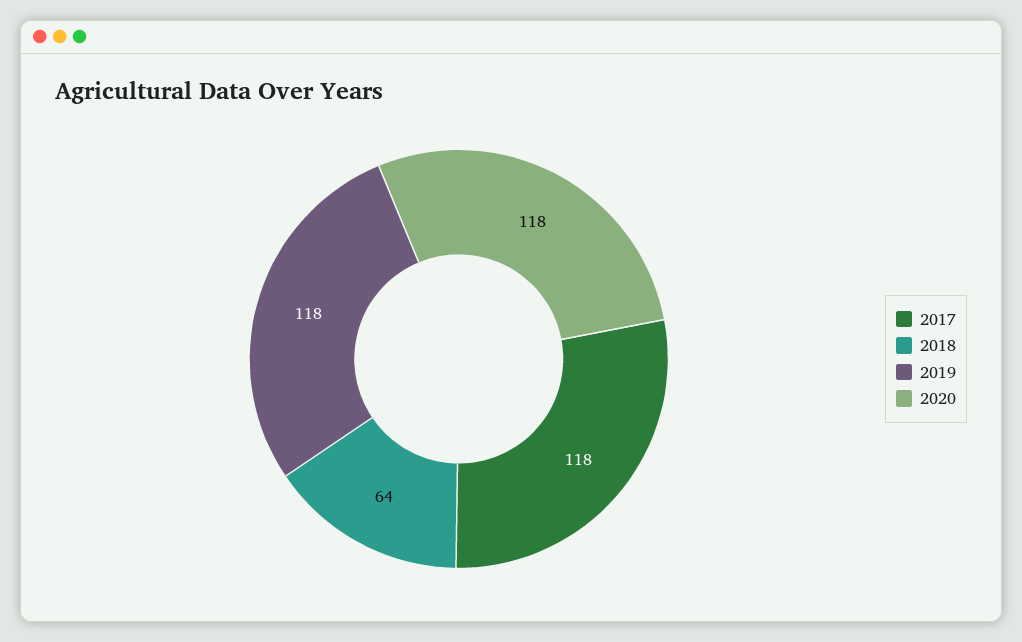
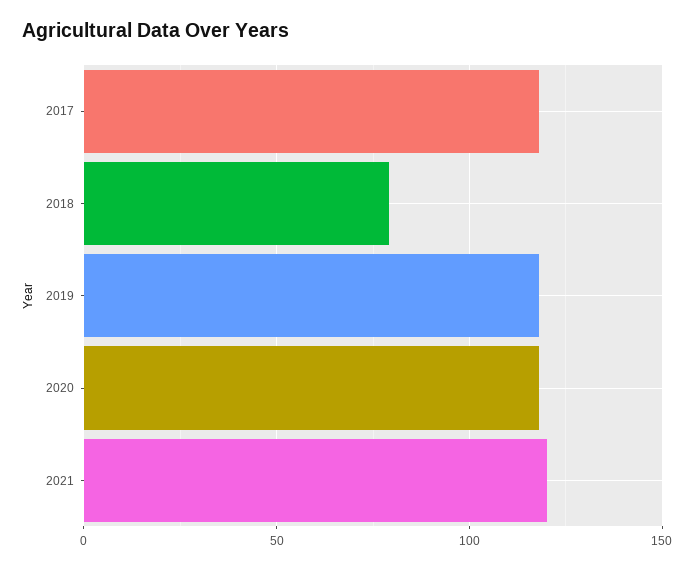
2018: 64 -> 80
2021: none -> 120

